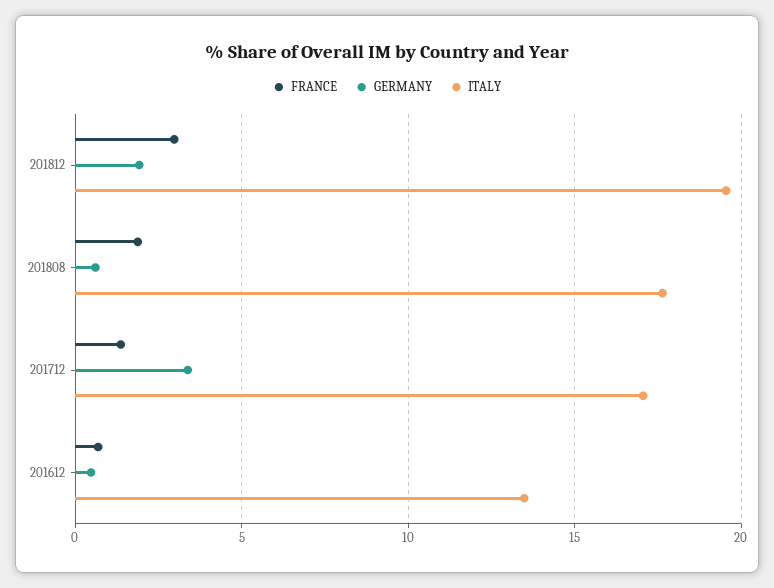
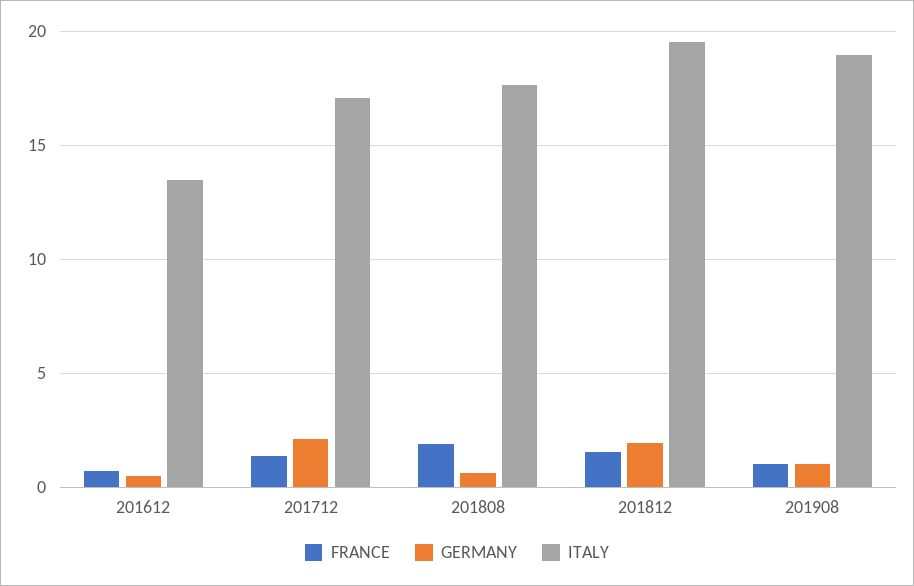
FRANCE, 201812: 3 -> 1.5
GERMANY, 201712: 3.5 -> 2
FRANCE, 201908: none -> 1
GERMANY, 201908: none -> 1
ITALY, 201908: none -> 19

